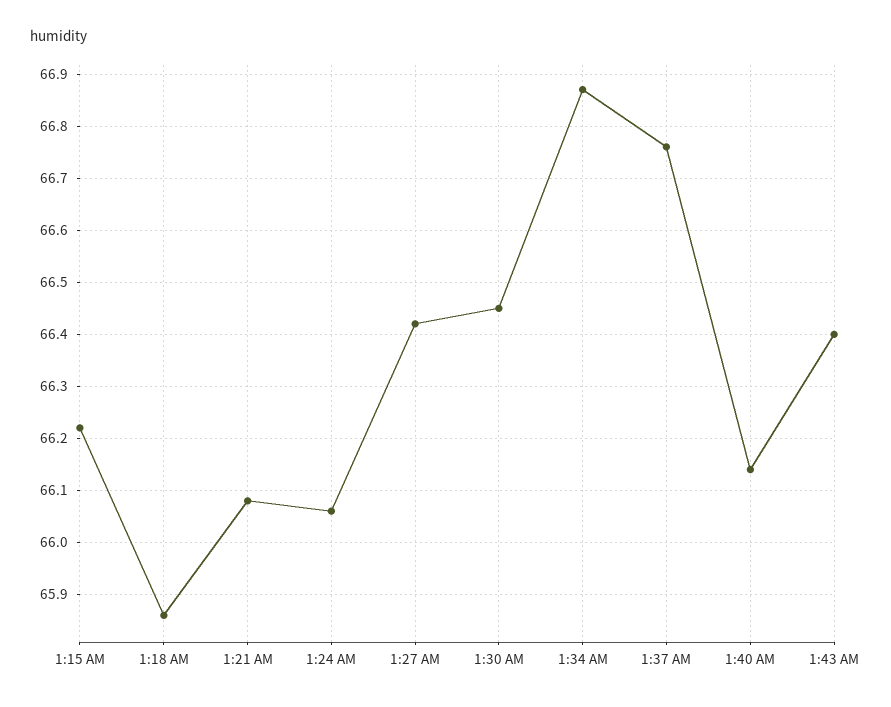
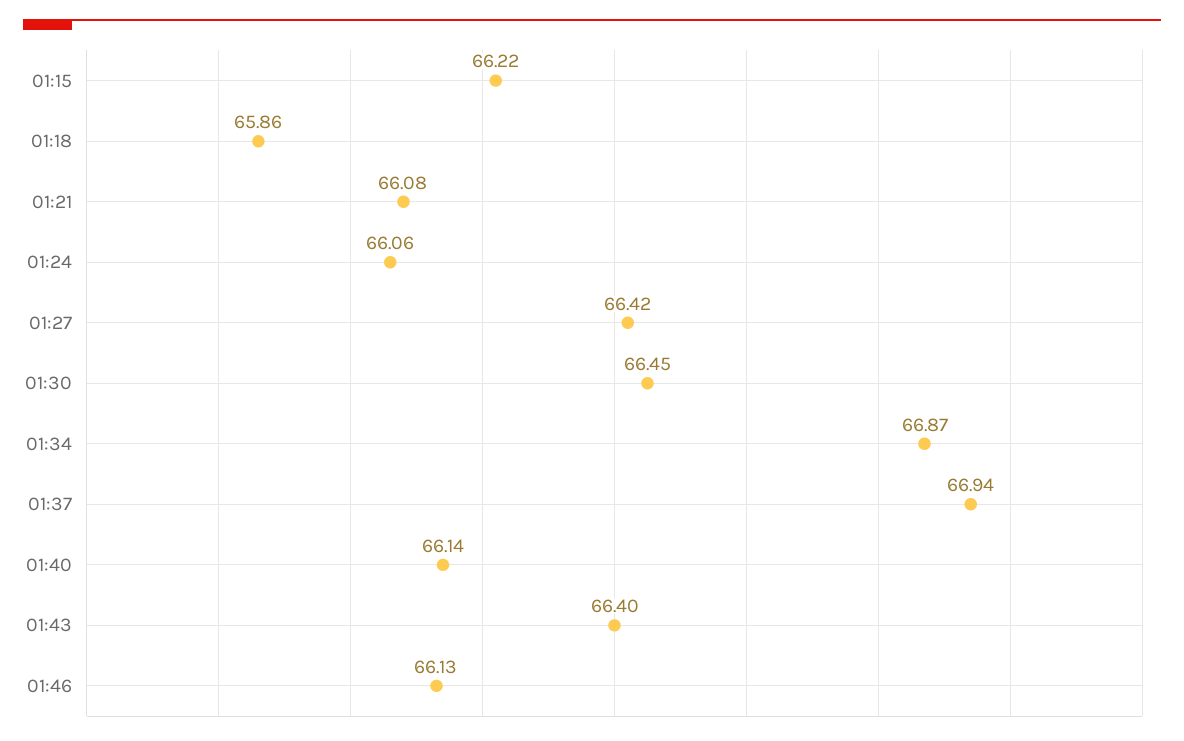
1:37 AM: 66.75 -> 66.94
01:46: none -> 66.13

